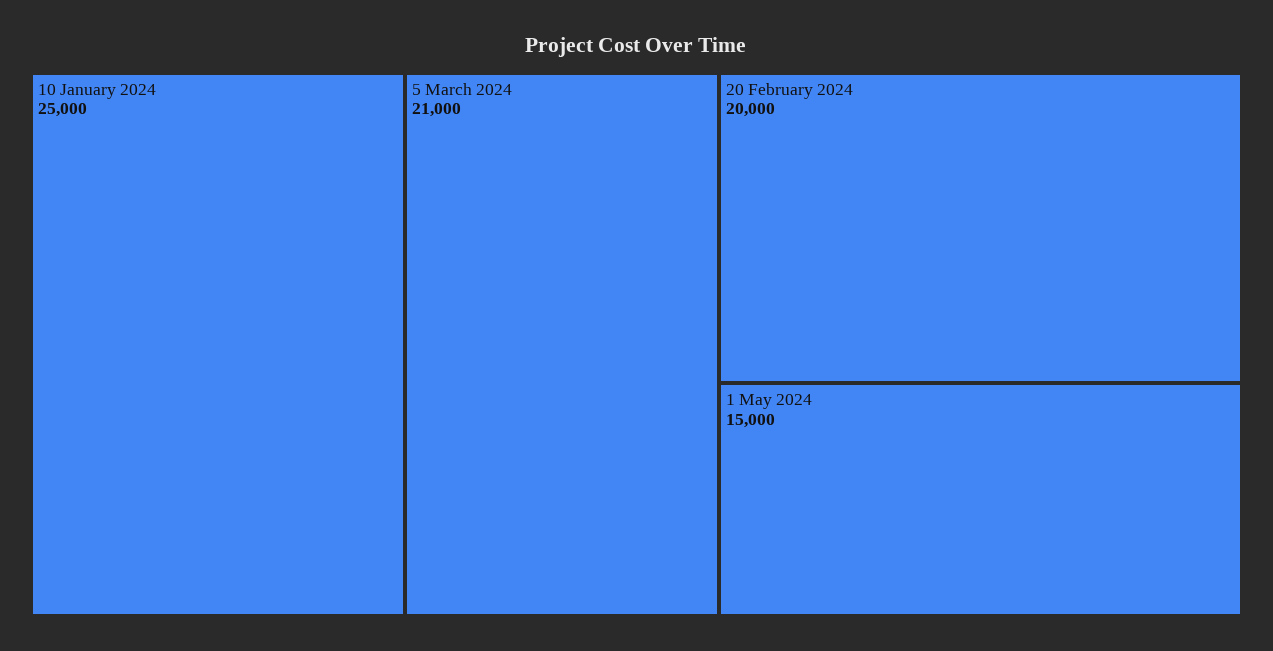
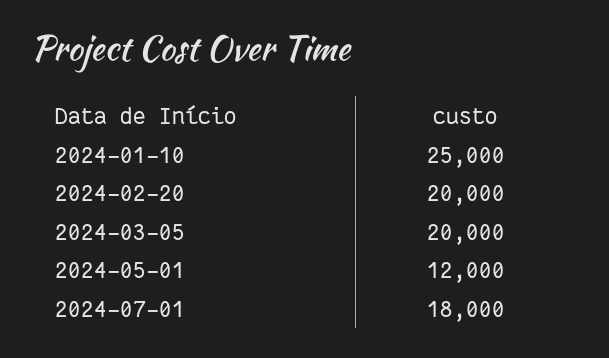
5 March 2024: 21000 -> 20000
1 May 2024: 15000 -> 12000
2024-07-01: none -> 18000

